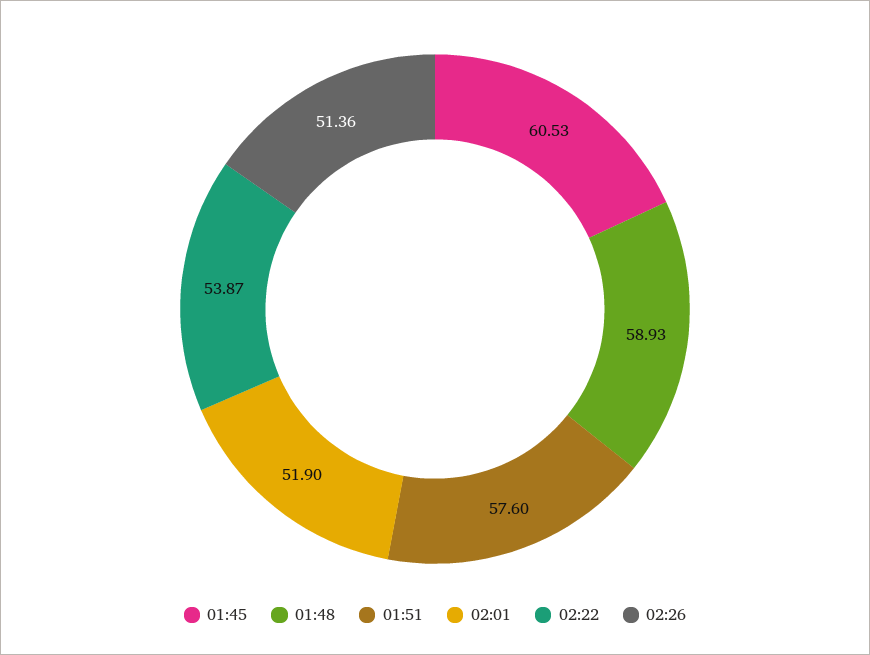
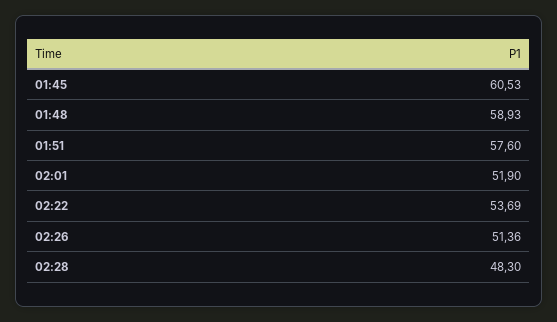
02:22: 53.87 -> 53.69
02:28: none -> 48.3

